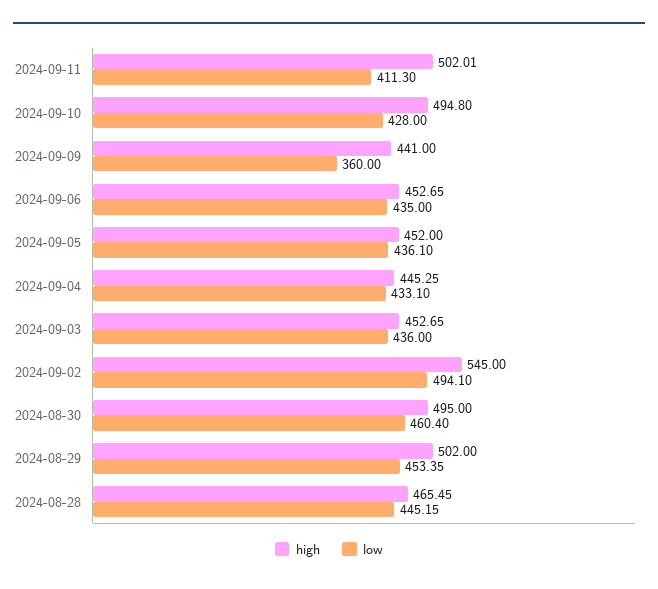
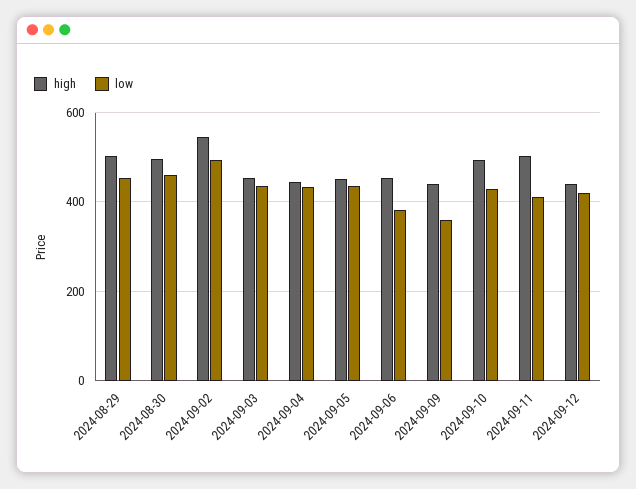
low, 2024-09-06: 435 -> 380
high, 2024-08-28: 465.45 -> none
low, 2024-08-28: 445.15 -> none
high, 2024-09-12: none -> 440
low, 2024-09-12: none -> 420

